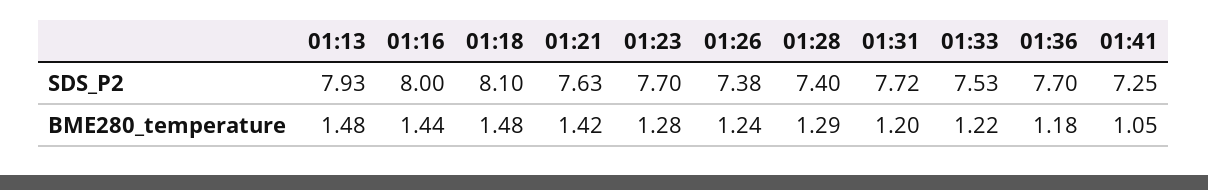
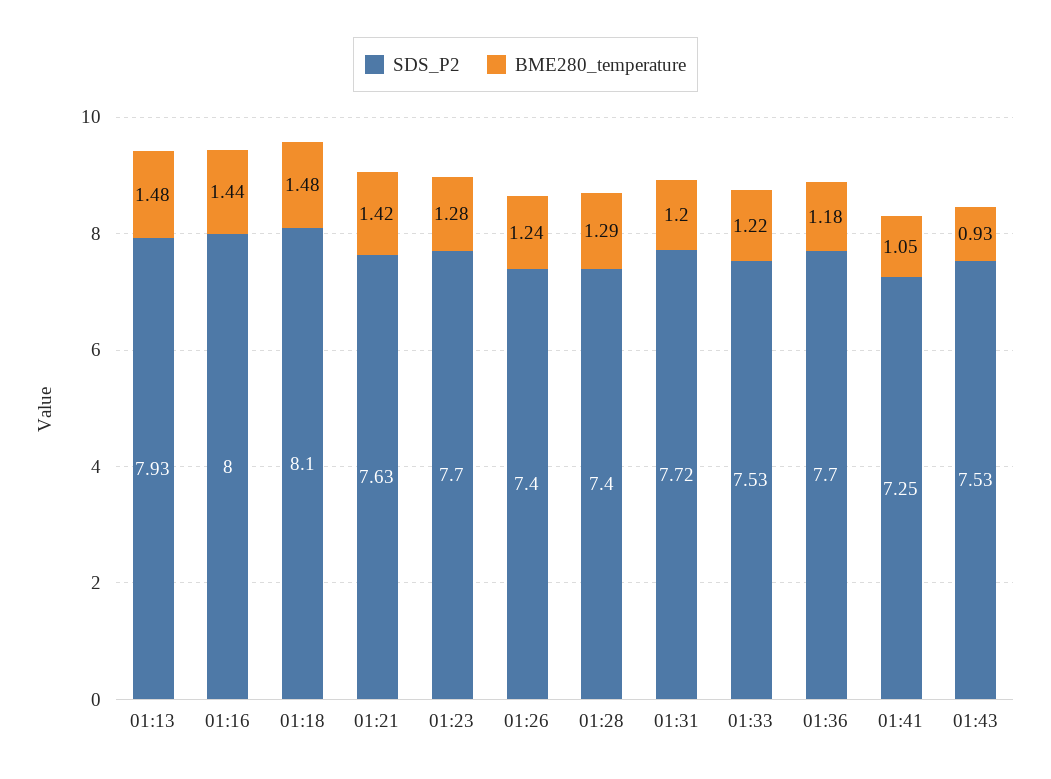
SDS_P2, 01:26: 7.38 -> 7.4
SDS_P2, 01:43: none -> 7.53
BME280_temperature, 01:43: none -> 0.93

